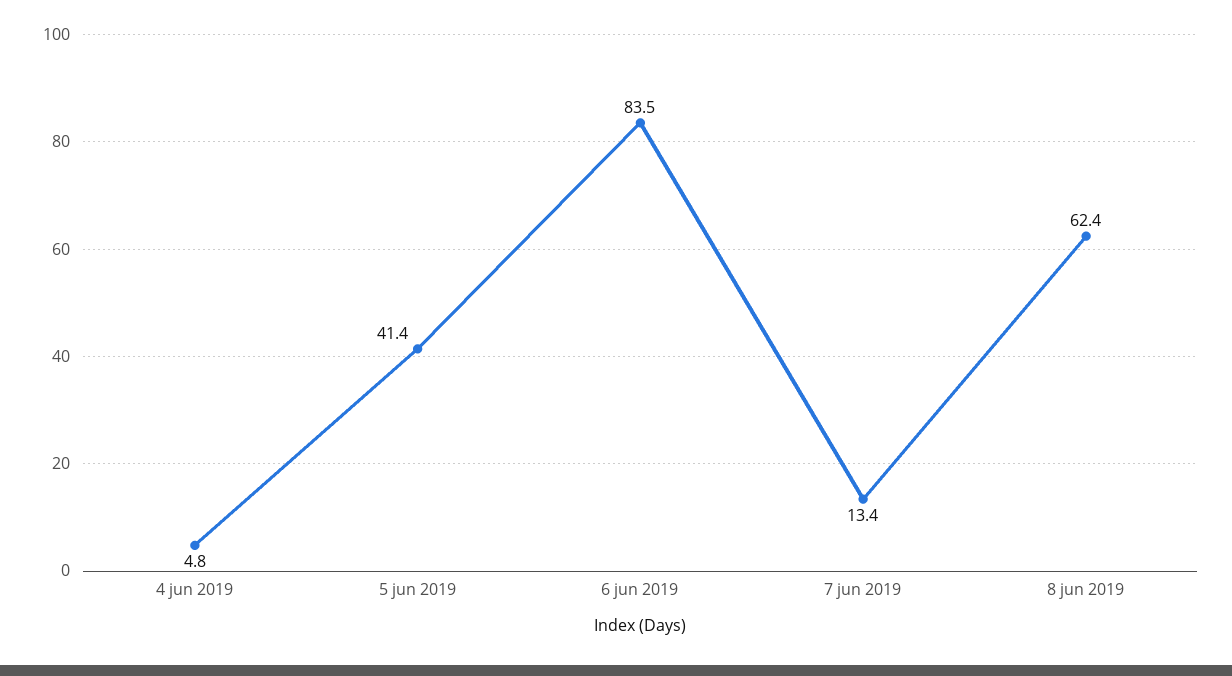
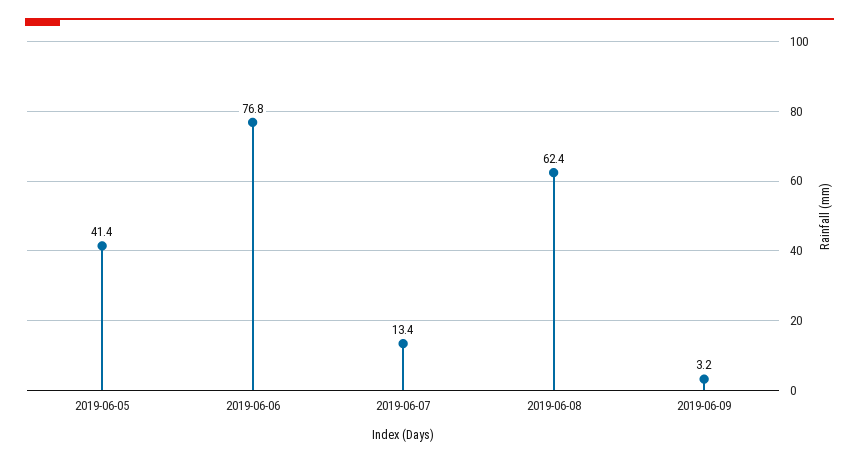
4 jun 2019: 4.8 -> none
6 jun 2019: 83.5 -> 76.8
2019-06-09: none -> 3.2

